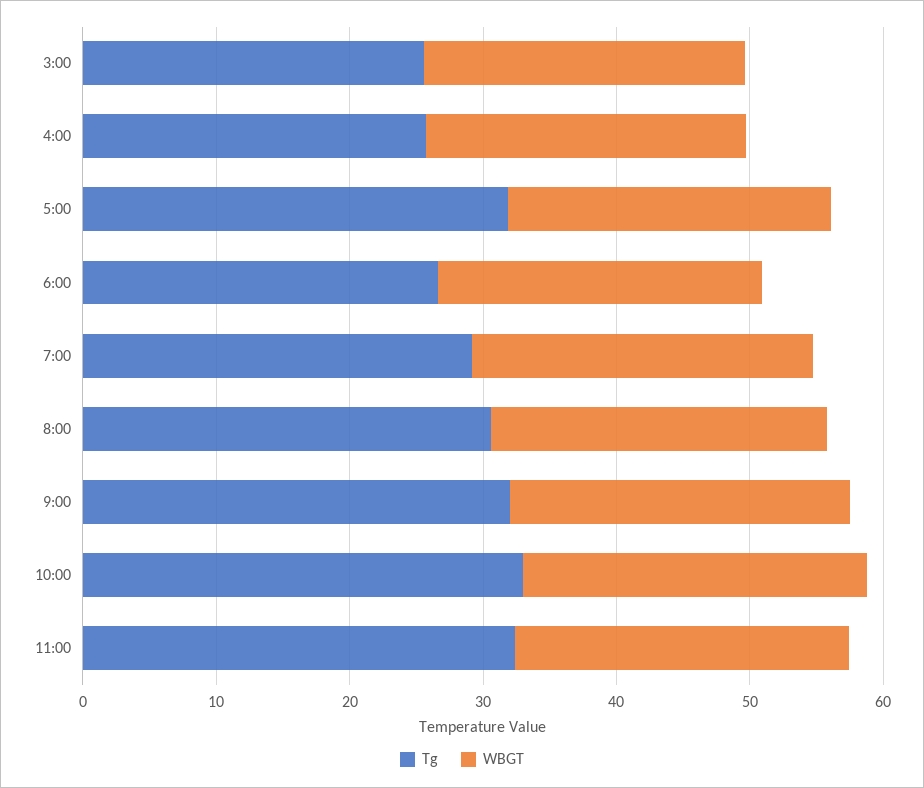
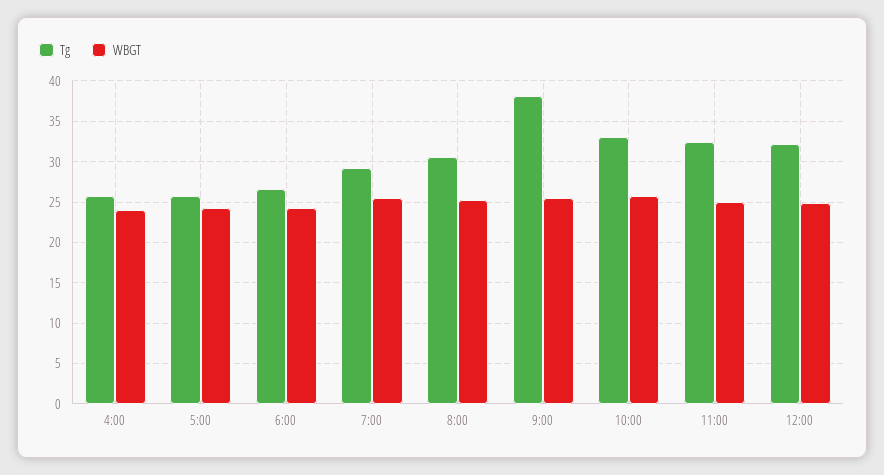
Tg, 3:00: 26 -> none
WBGT, 3:00: 24 -> none
Tg, 5:00: 32 -> 26
Tg, 9:00: 32 -> 38
Tg, 12:00: none -> 32
WBGT, 12:00: none -> 25

